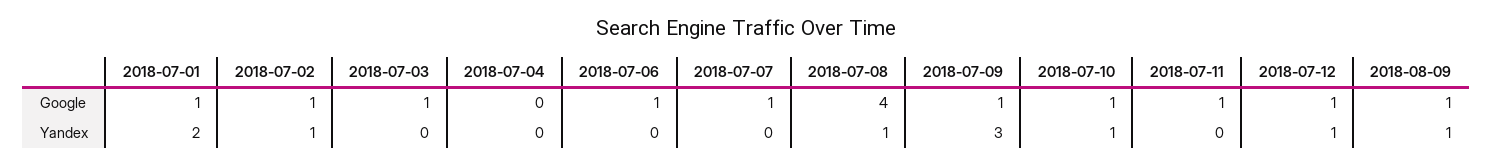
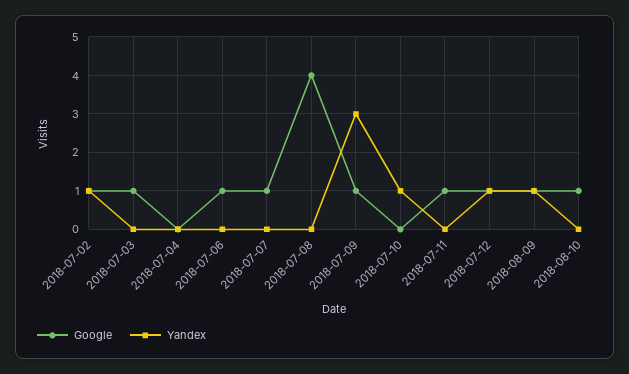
Google, 2018-07-01: 1 -> none
Google, 2018-07-10: 1 -> 0
Yandex, 2018-07-01: 2 -> none
Yandex, 2018-07-08: 1 -> 0
Google, 2018-08-10: none -> 1
Yandex, 2018-08-10: none -> 0

